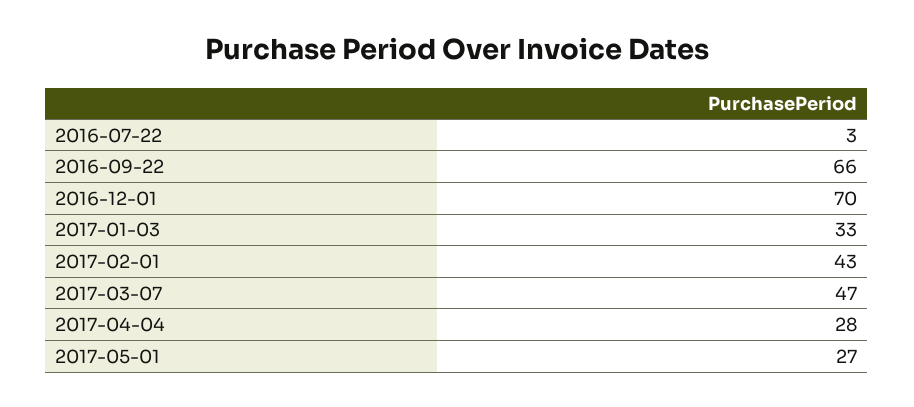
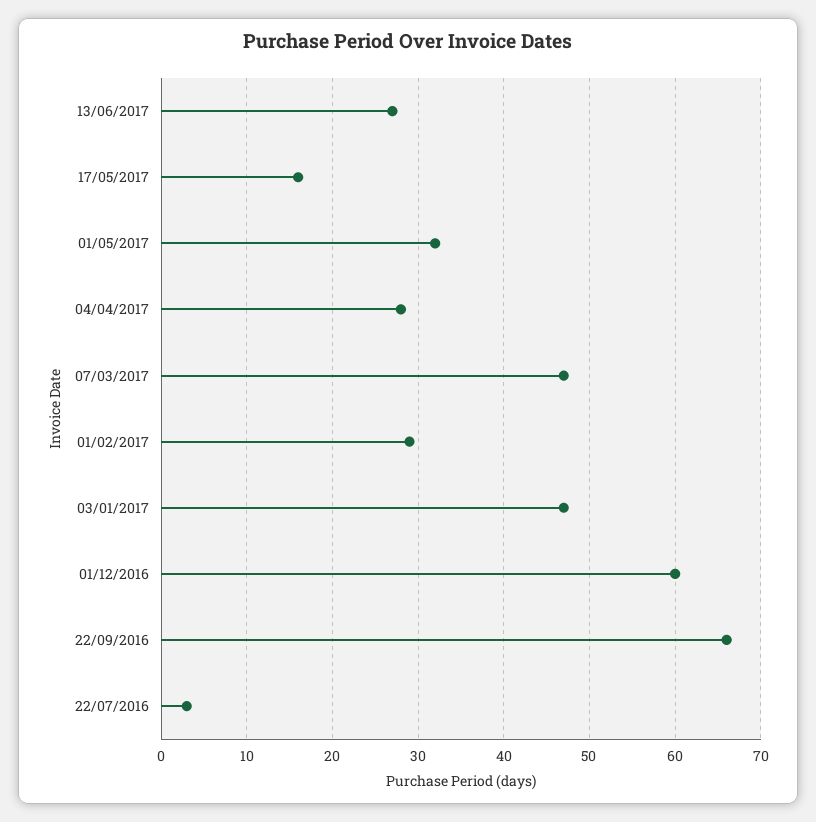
2016-12-01: 70 -> 60
2017-01-03: 33 -> 47
2017-02-01: 43 -> 29
2017-05-01: 27 -> 32
13/06/2017: none -> 27
17/05/2017: none -> 16

